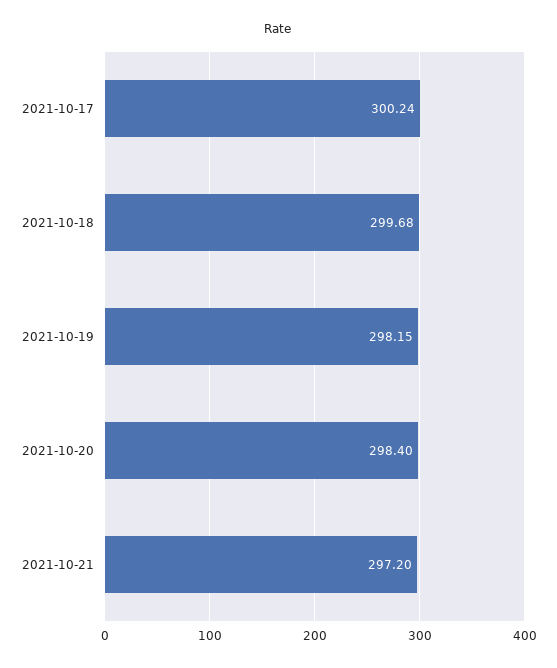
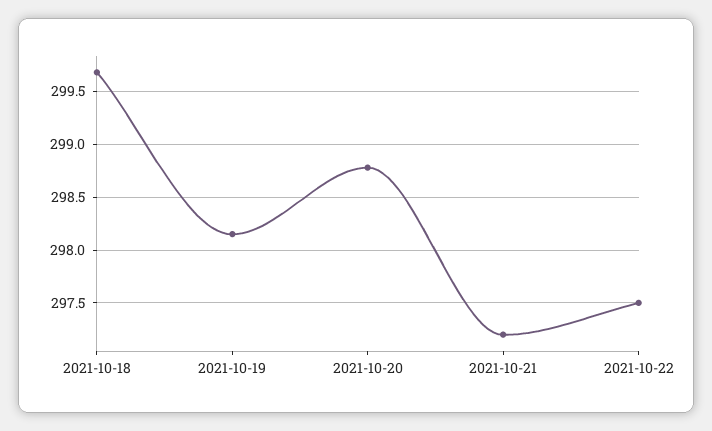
2021-10-17: 300.24 -> none
2021-10-20: 298.4 -> 298.8
2021-10-22: none -> 297.5

